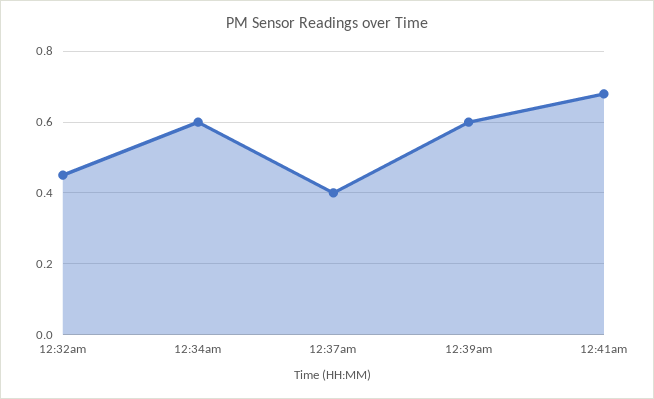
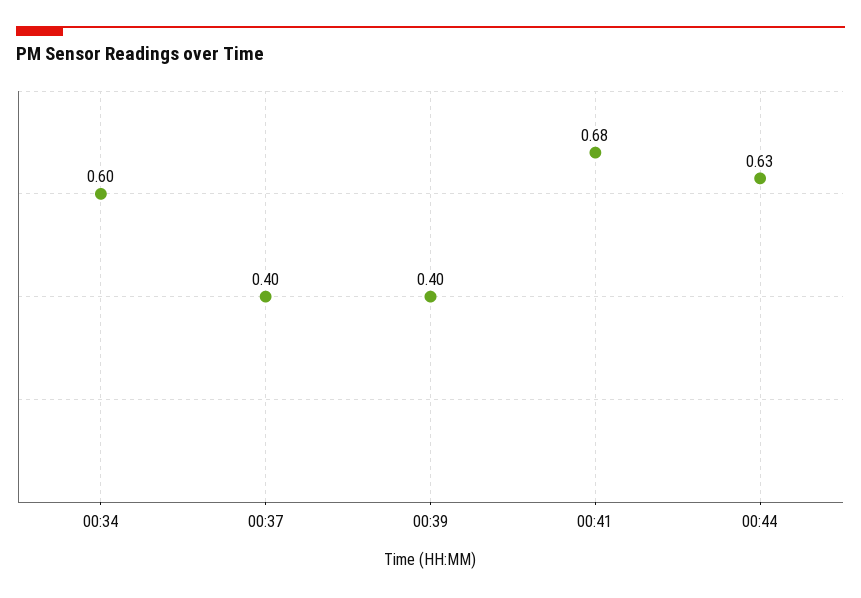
12:32am: 0.45 -> none
12:39am: 0.6 -> 0.4
00:44: none -> 0.63

